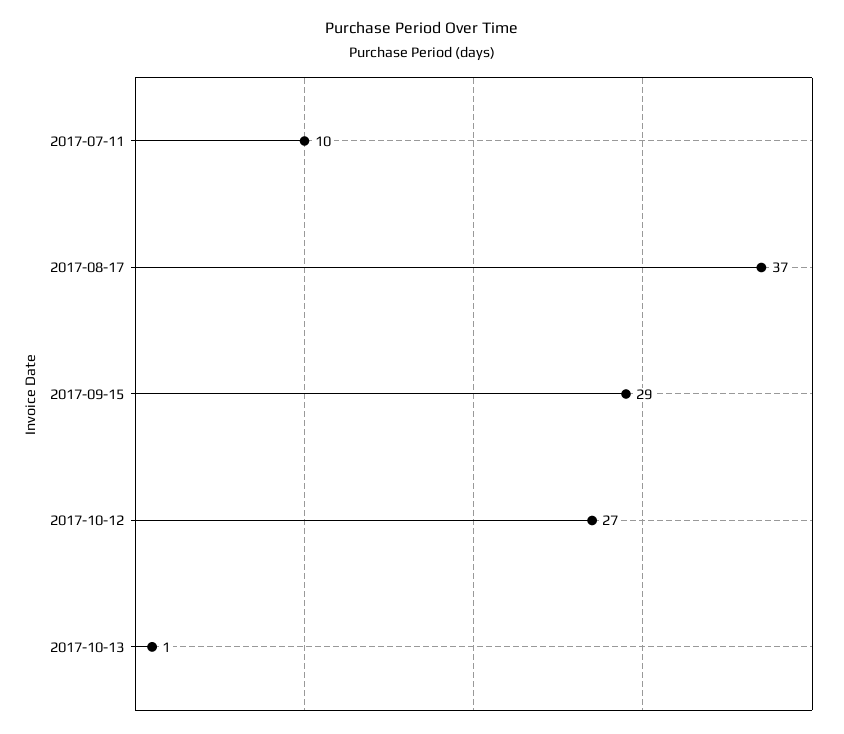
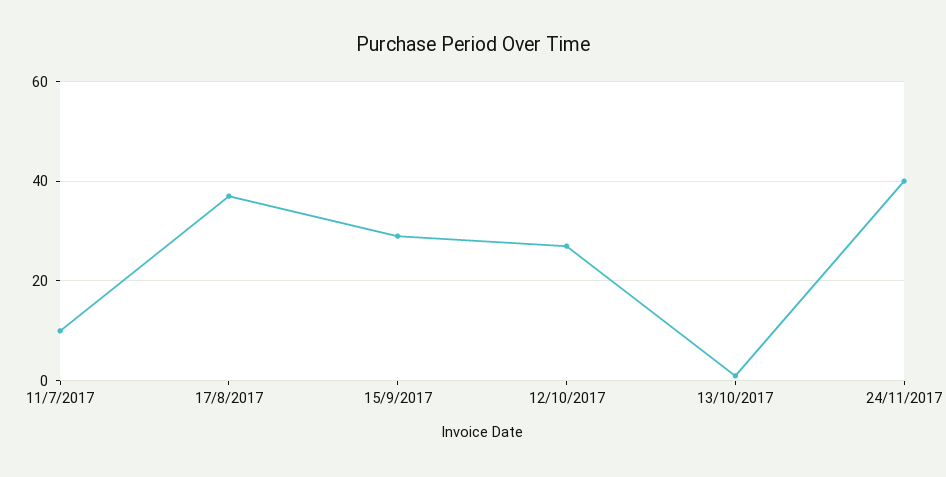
24/11/2017: none -> 40

